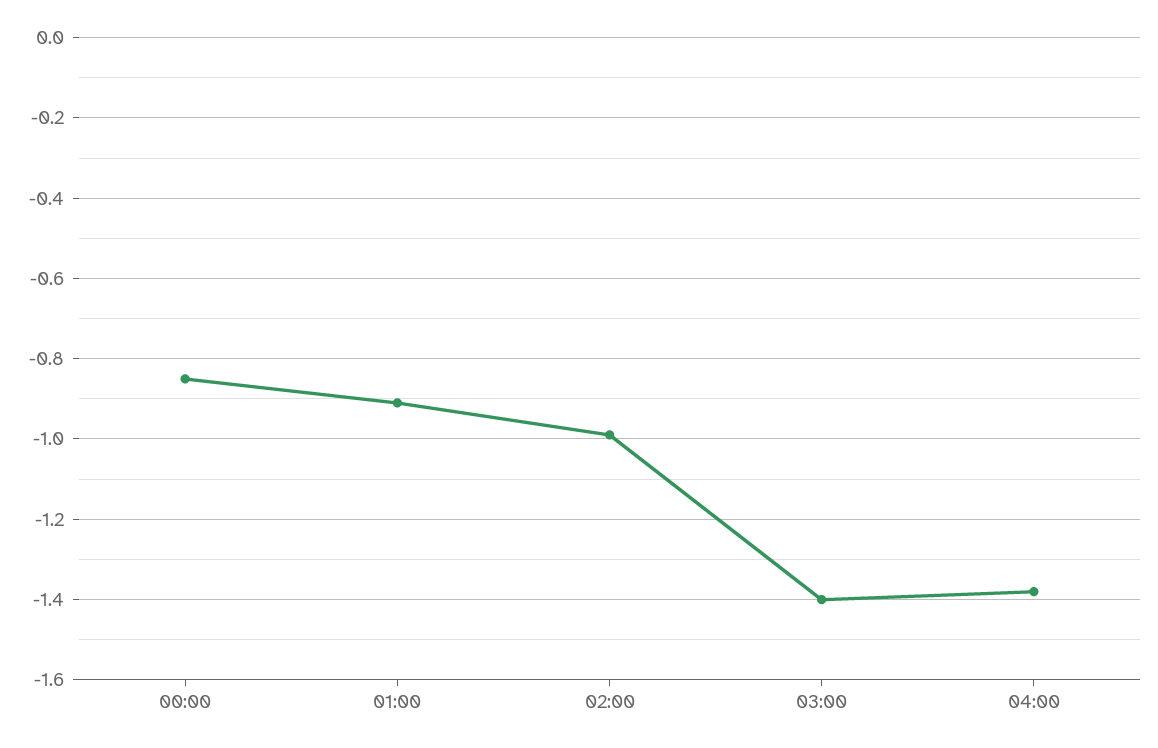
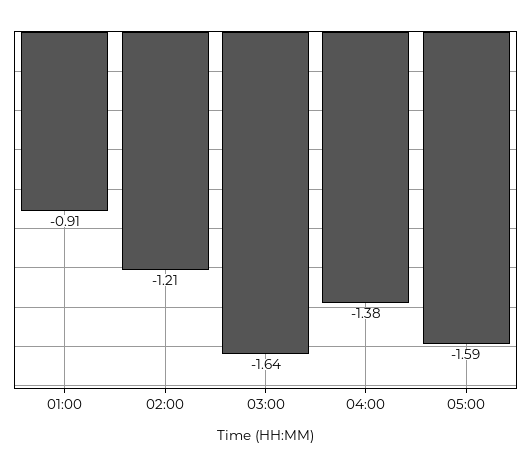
00:00: -0.85 -> none
02:00: -1 -> -1.21
03:00: -1.4 -> -1.64
05:00: none -> -1.59

